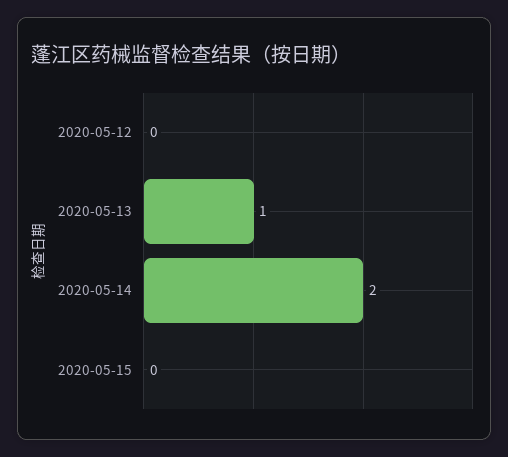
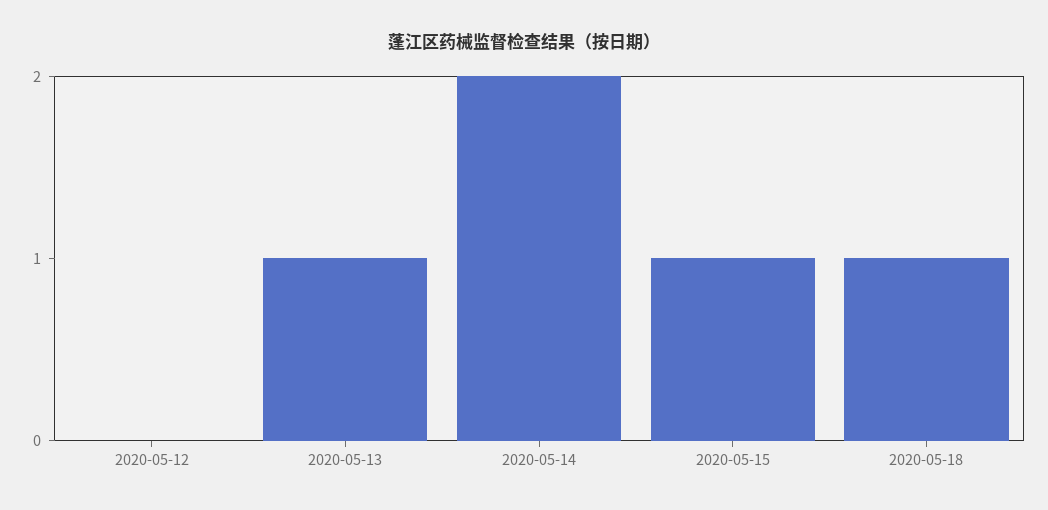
2020-05-15: 0 -> 1
2020-05-18: none -> 1

